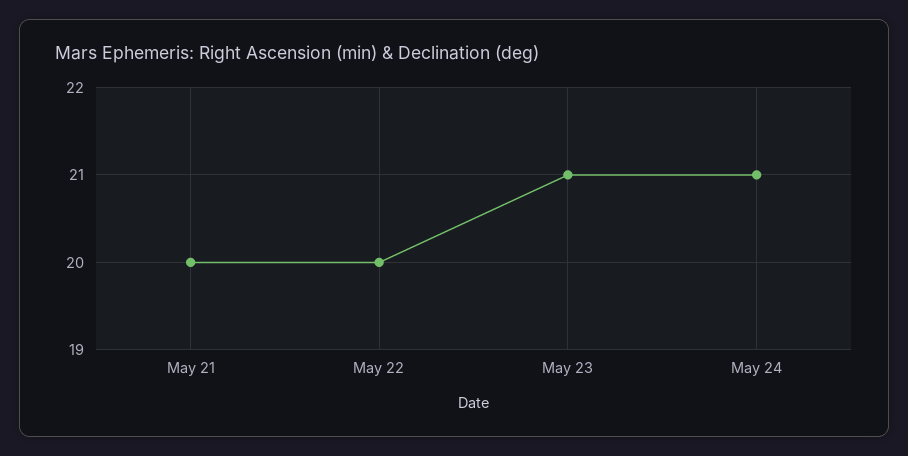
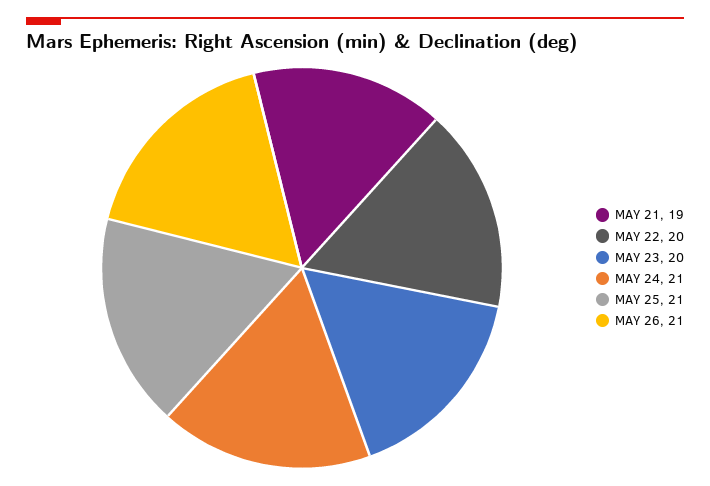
May 21: 20 -> 19
May 23: 21 -> 20
MAY 25: none -> 21
MAY 26: none -> 21

